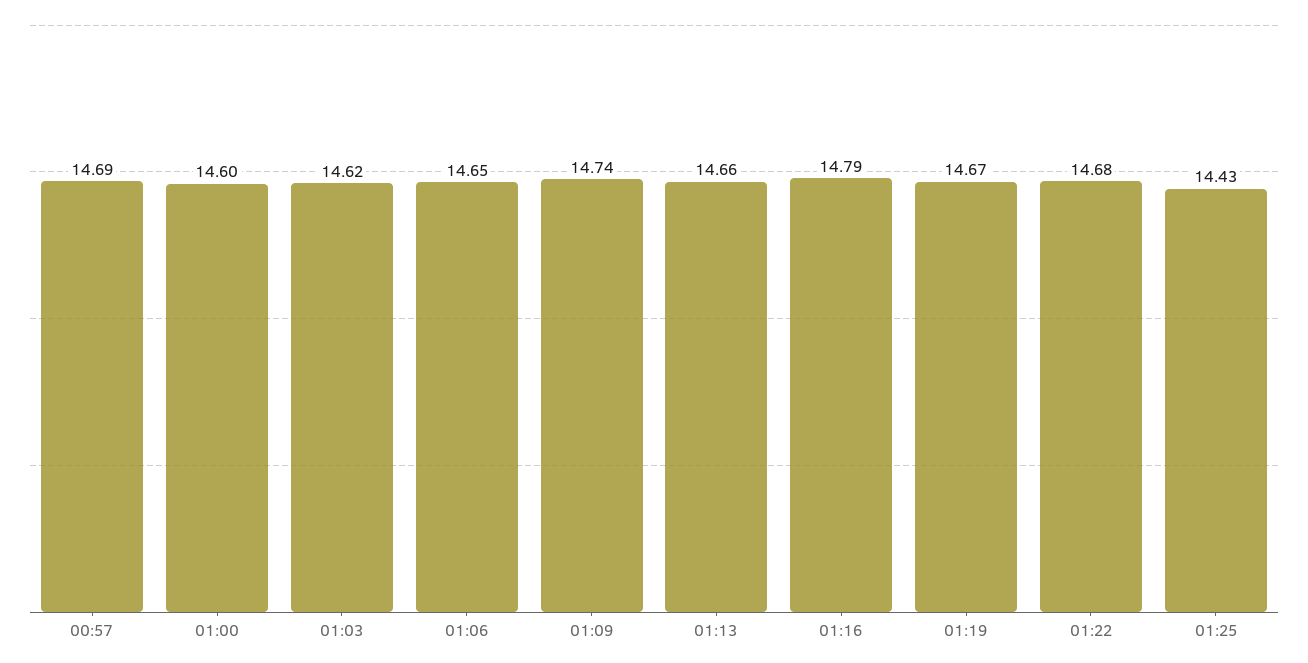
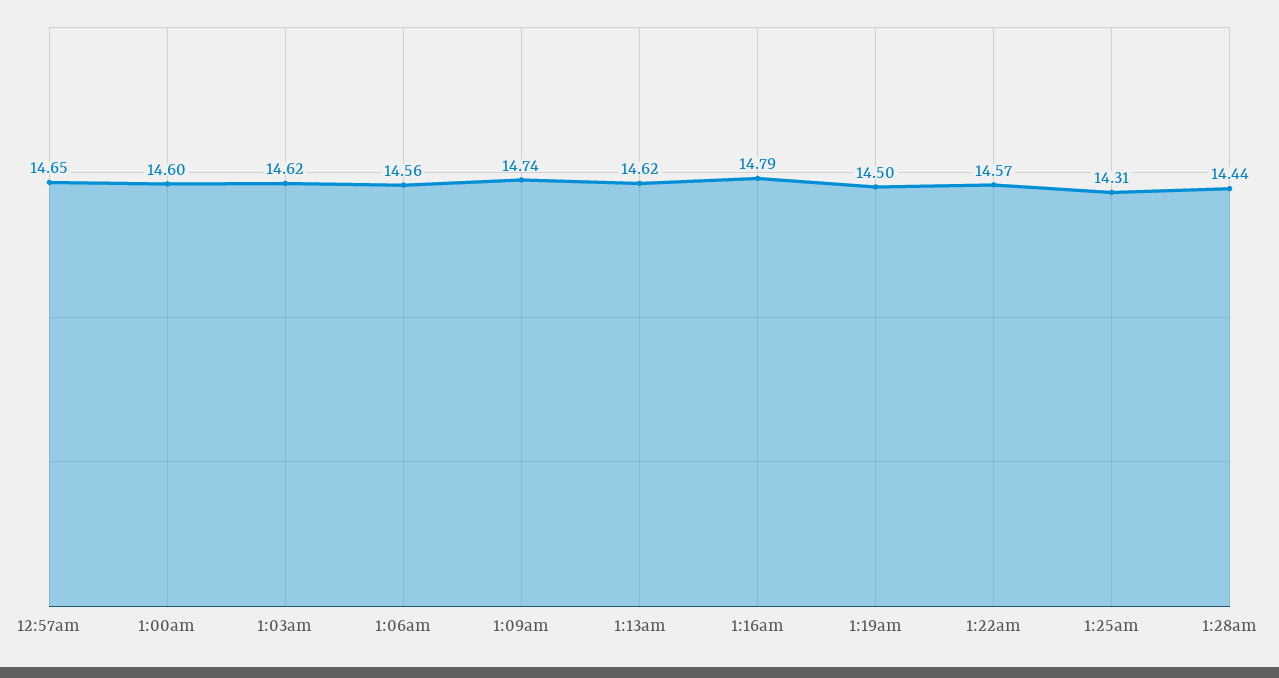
00:57: 14.69 -> 14.65
01:06: 14.65 -> 14.56
01:13: 14.66 -> 14.62
01:19: 14.67 -> 14.5
01:22: 14.68 -> 14.57
01:25: 14.43 -> 14.31
1:28am: none -> 14.44

